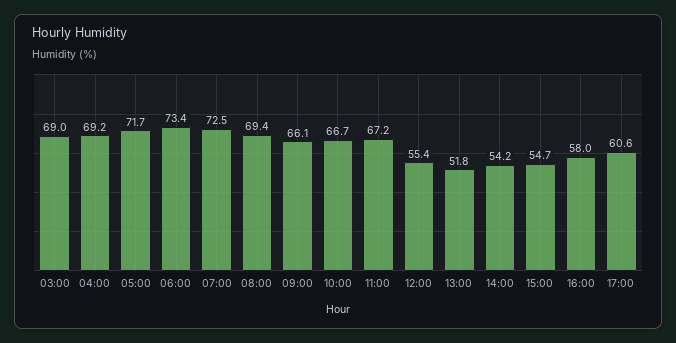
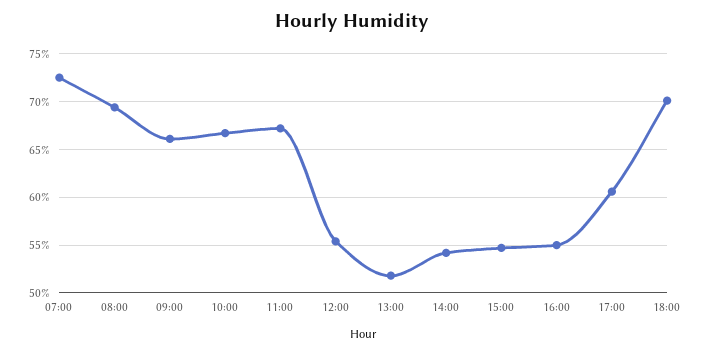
03:00: 69 -> none
04:00: 69.2 -> none
05:00: 71.7 -> none
06:00: 73.4 -> none
16:00: 58 -> 55
18:00: none -> 70

